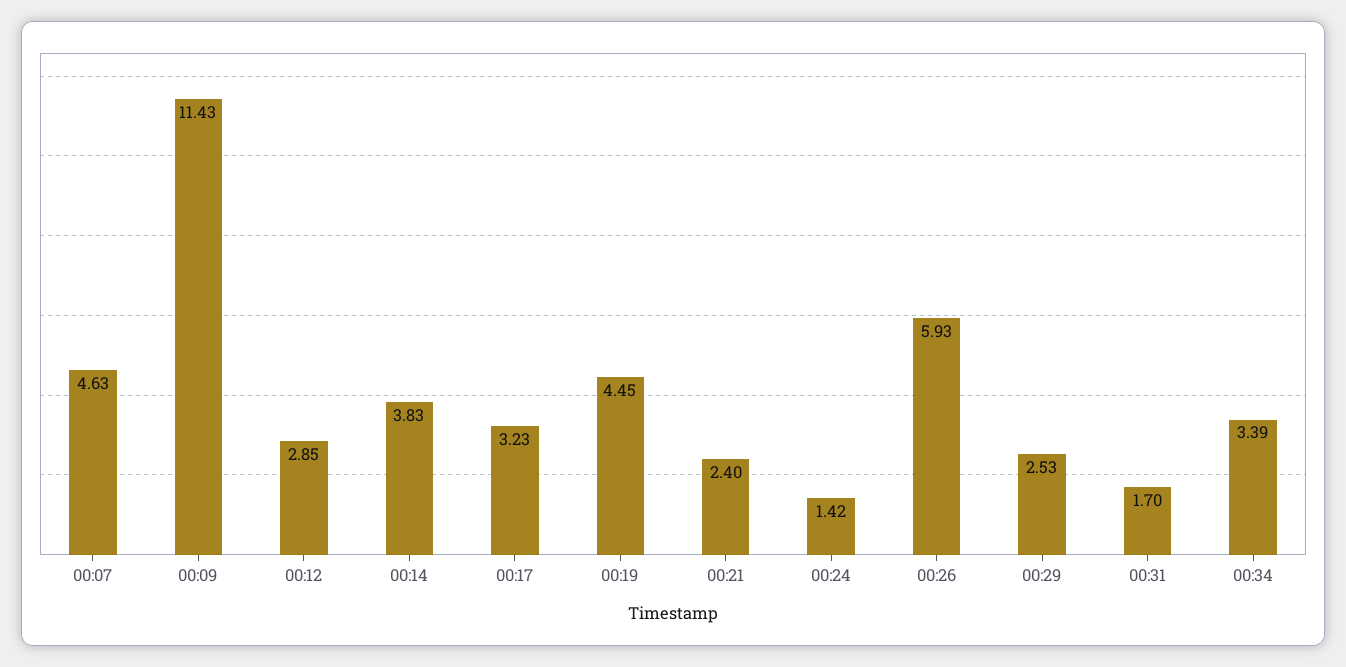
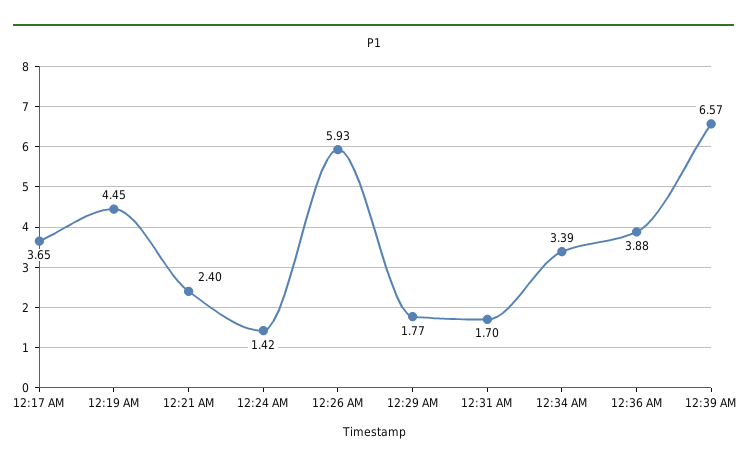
00:07: 4.63 -> none
00:09: 11.43 -> none
00:12: 2.85 -> none
00:14: 3.83 -> none
00:17: 3.23 -> 3.65
00:29: 2.53 -> 1.77
12:36 AM: none -> 3.88
12:39 AM: none -> 6.57

